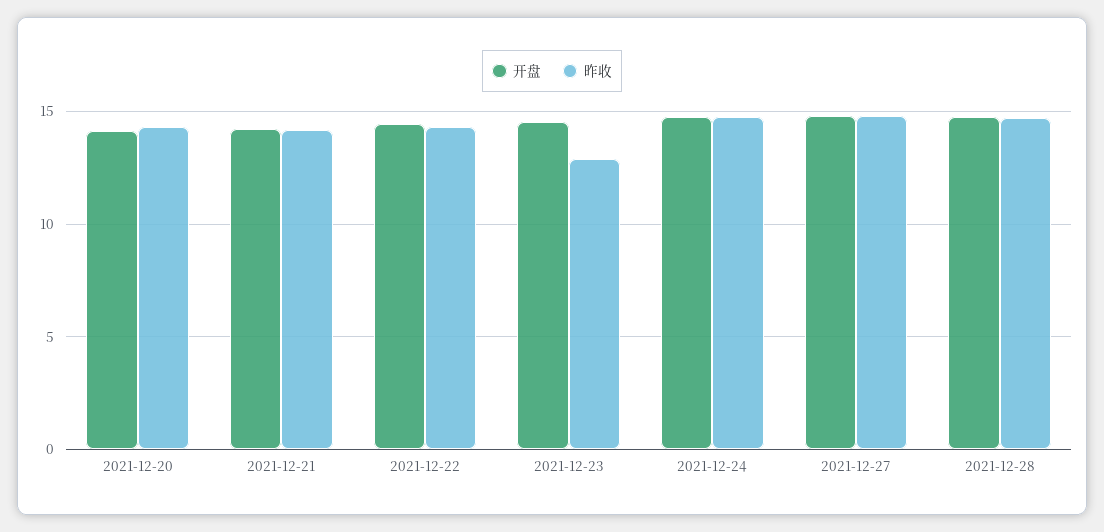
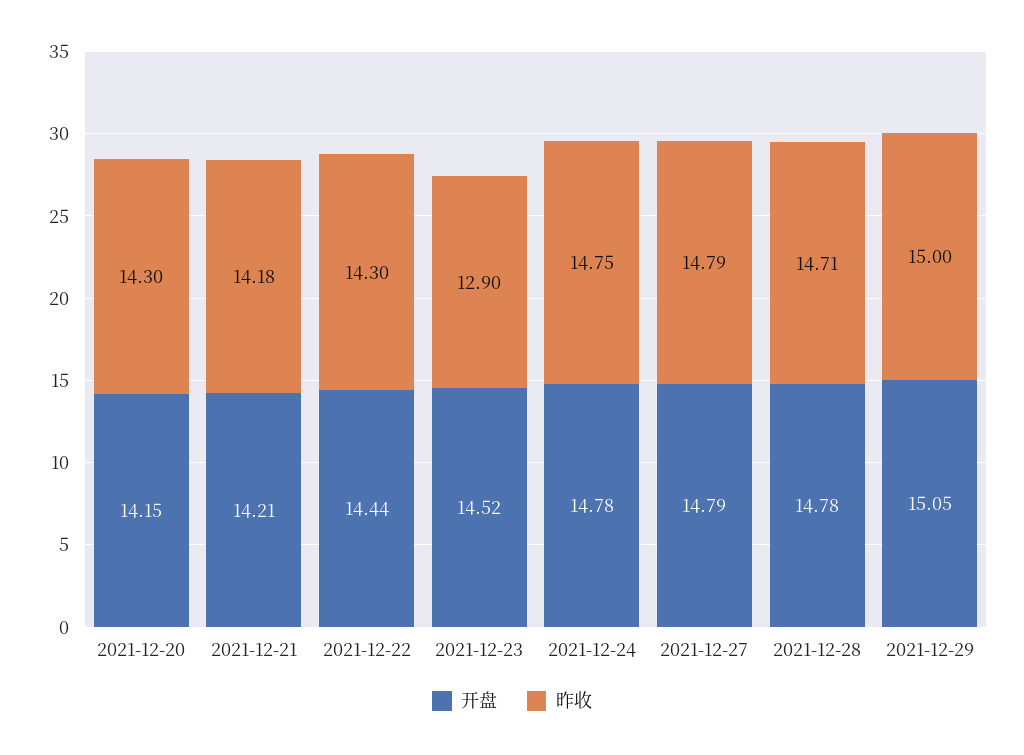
开盘, 2021-12-29: none -> 15.05
昨收, 2021-12-29: none -> 15

